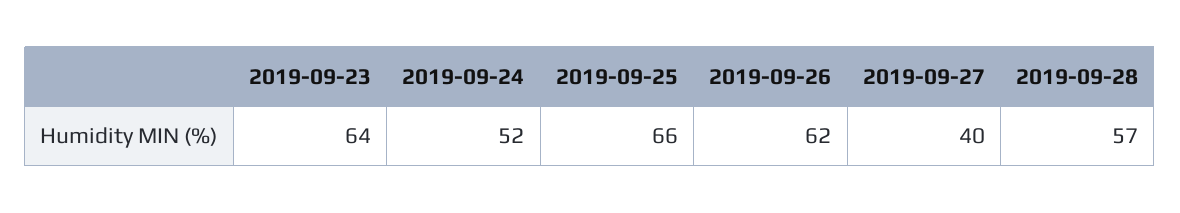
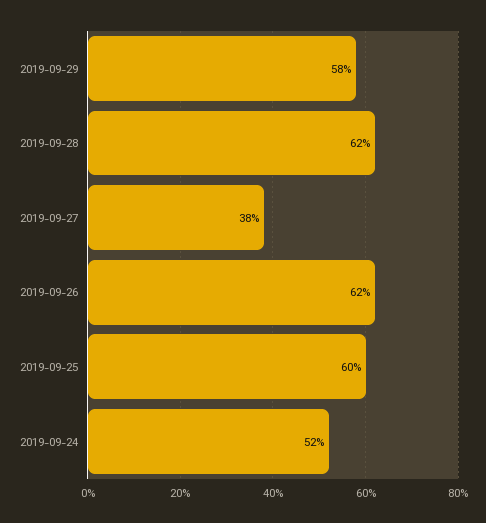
2019-09-23: 64 -> none
2019-09-25: 66 -> 60
2019-09-27: 40 -> 38
2019-09-28: 57 -> 62
2019-09-29: none -> 58

